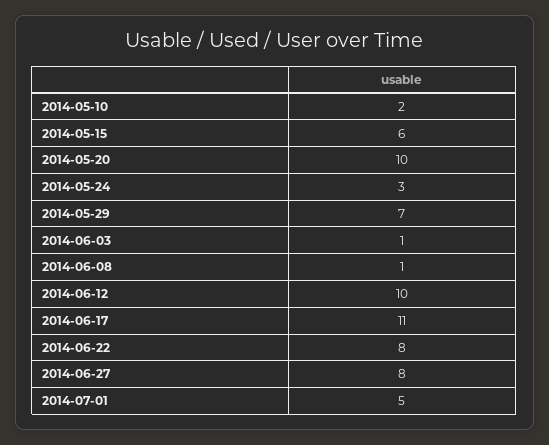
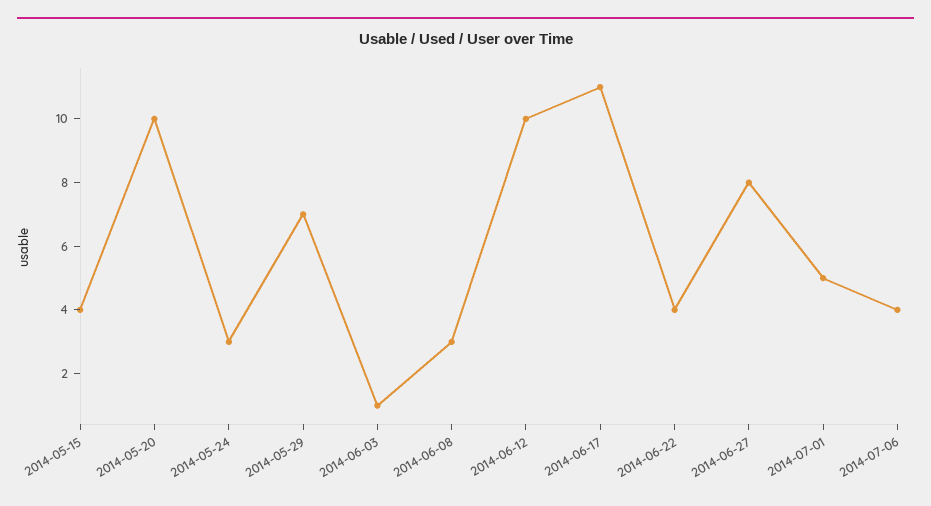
2014-05-10: 2 -> none
2014-05-15: 6 -> 4
2014-06-08: 1 -> 3
2014-06-22: 8 -> 4
2014-07-06: none -> 4

